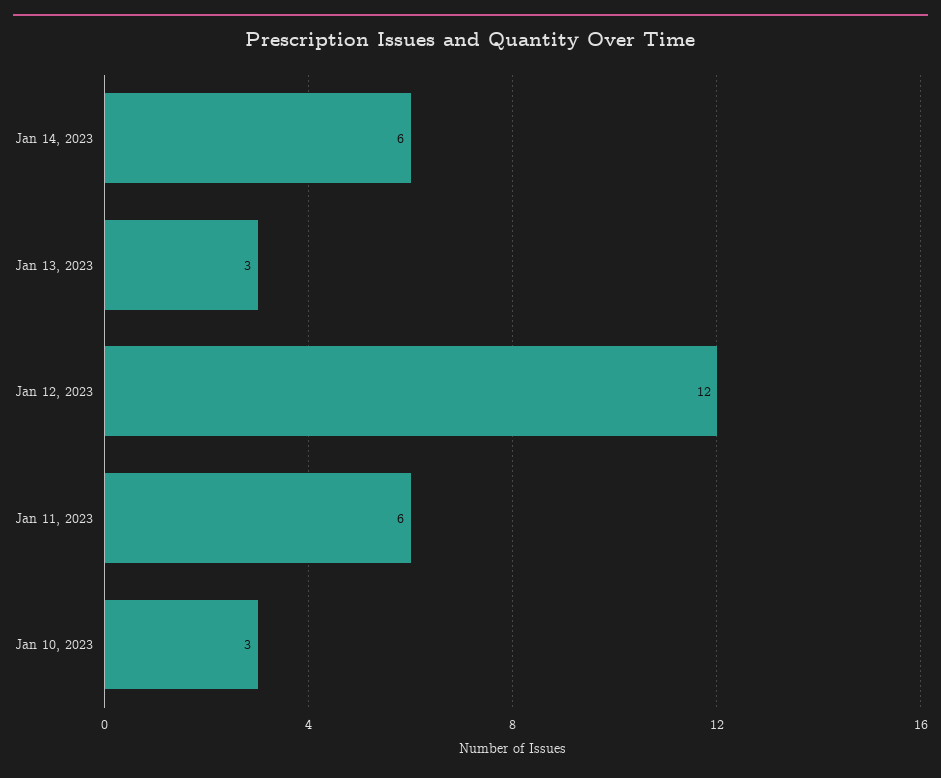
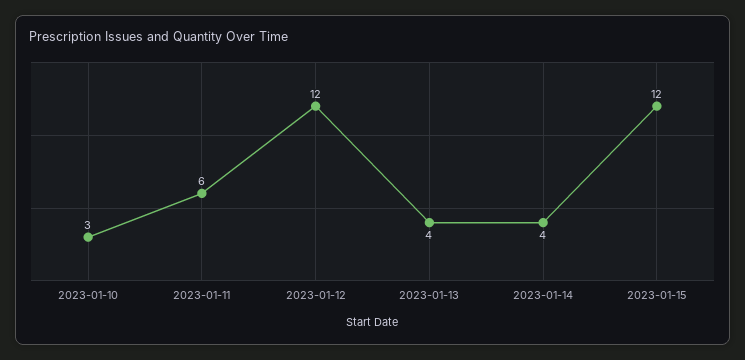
Jan 14, 2023: 6 -> 4
Jan 13, 2023: 3 -> 4
2023-01-15: none -> 12

